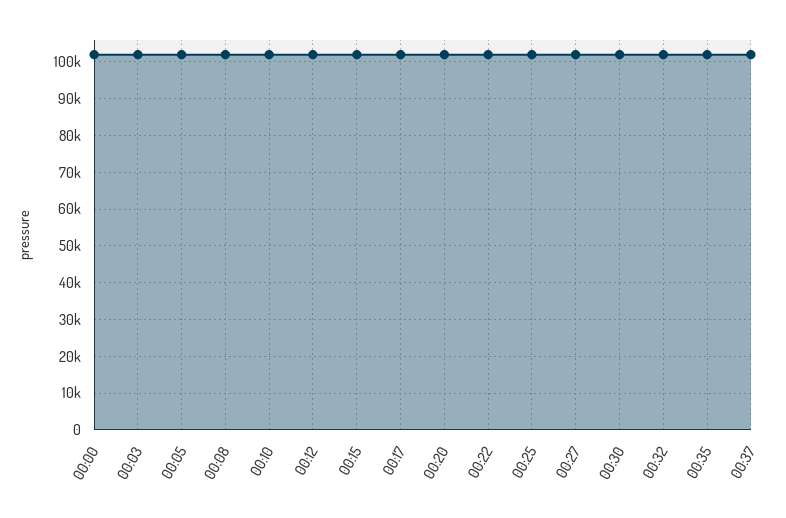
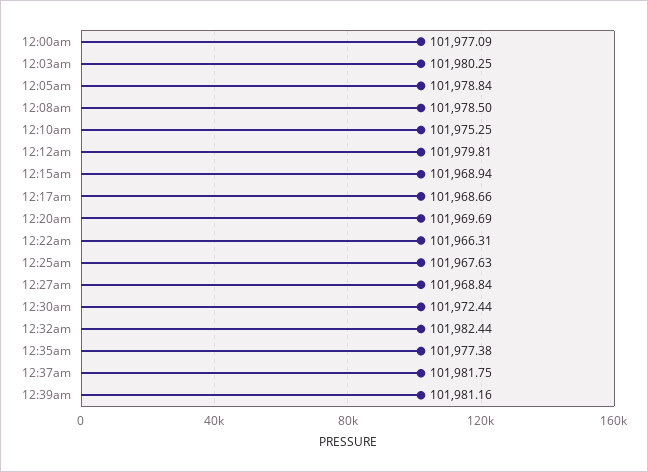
12:39am: none -> 101981.16

